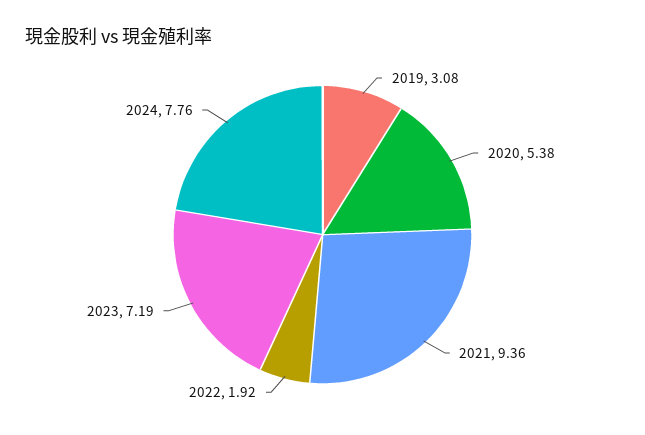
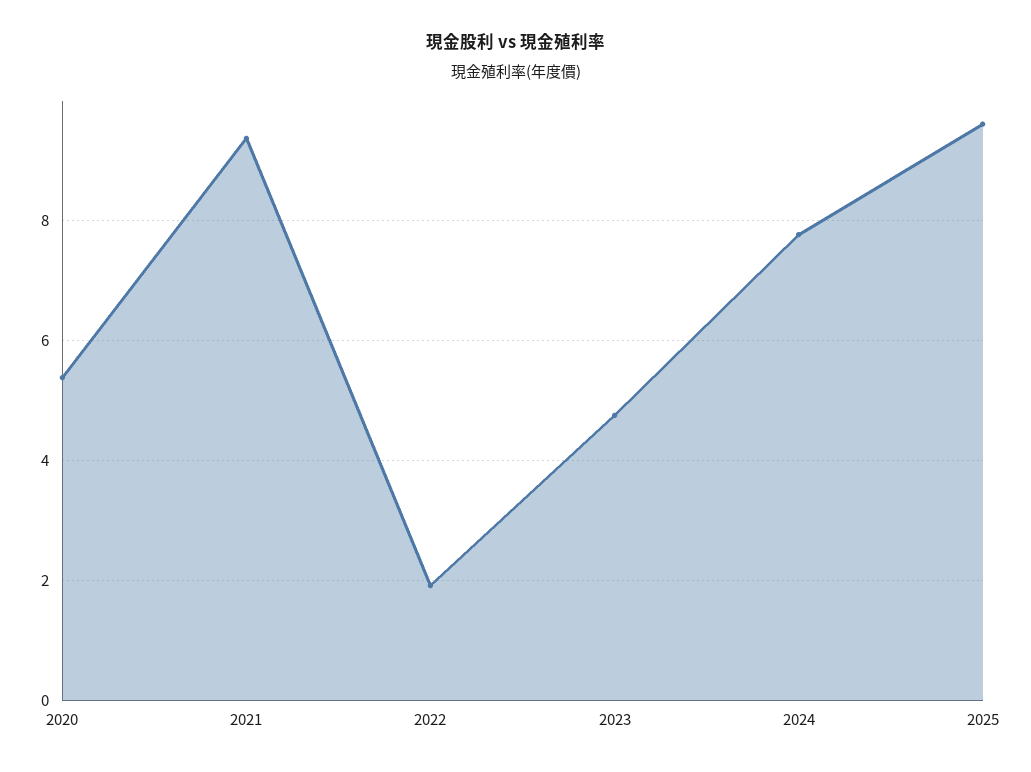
2019: 3.08 -> none
2023: 7.19 -> 4.8
2025: none -> 9.6

